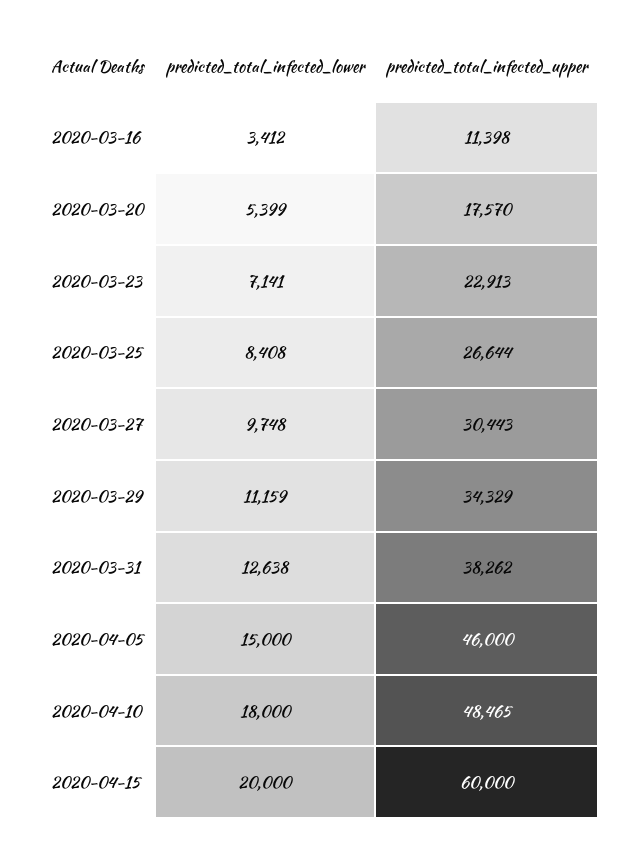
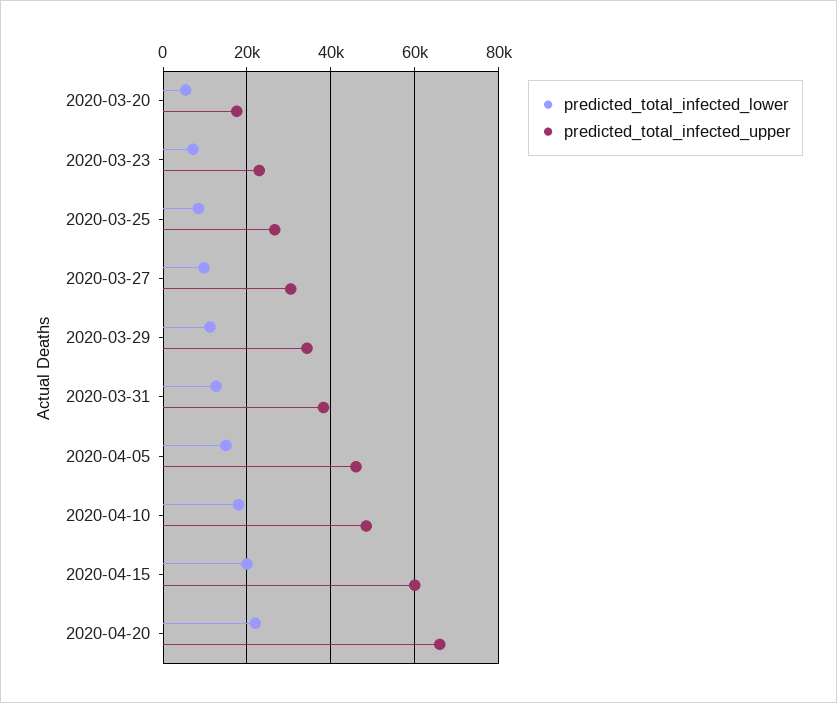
predicted_total_infected_lower, 2020-03-16: 3412 -> none
predicted_total_infected_upper, 2020-03-16: 11398 -> none
predicted_total_infected_lower, 2020-04-20: none -> 22000
predicted_total_infected_upper, 2020-04-20: none -> 66000

